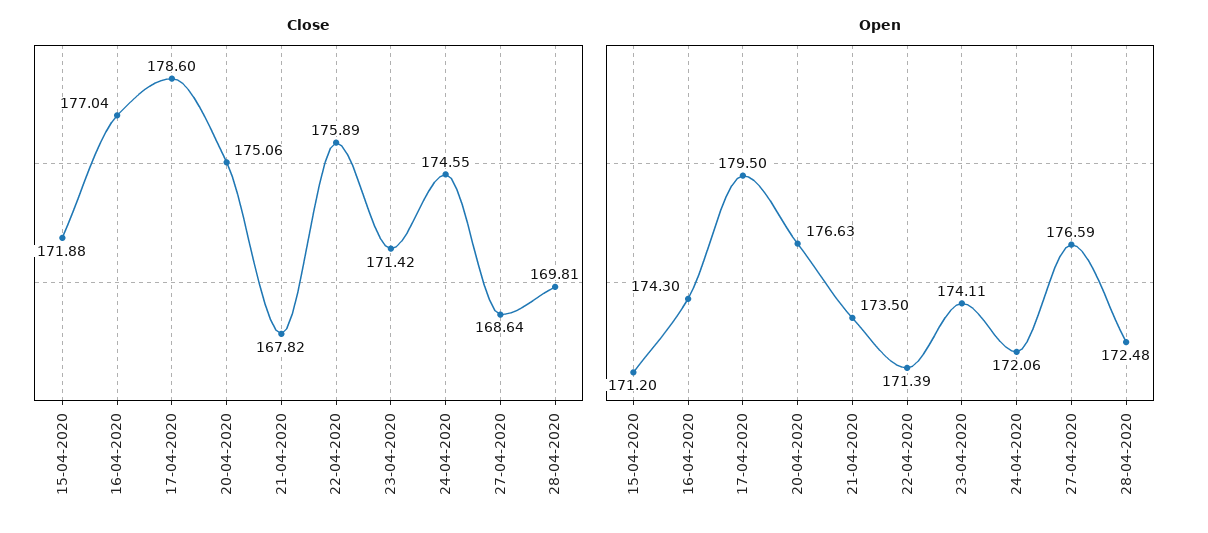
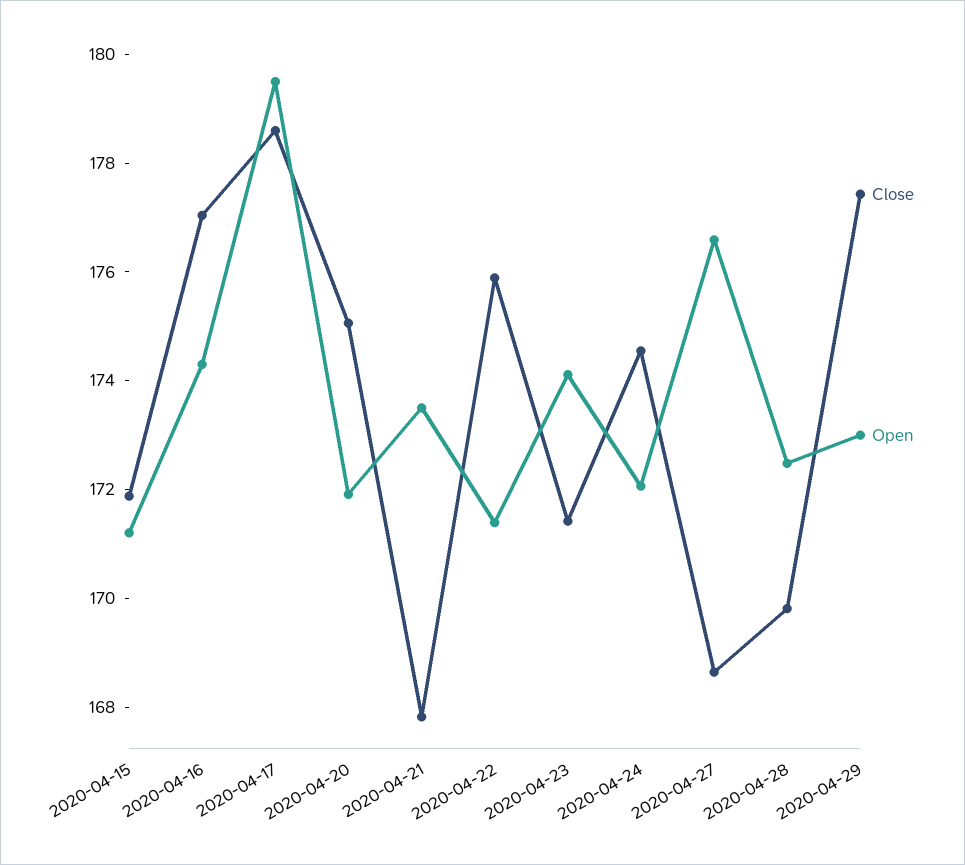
Open, 20-04-2020: 176.63 -> 172
Close, 2020-04-29: none -> 177.5
Open, 2020-04-29: none -> 173

